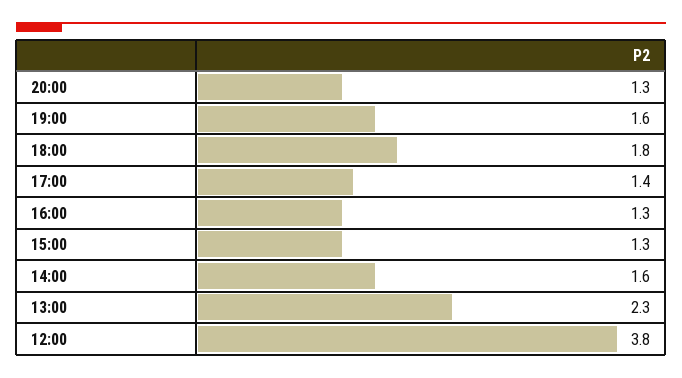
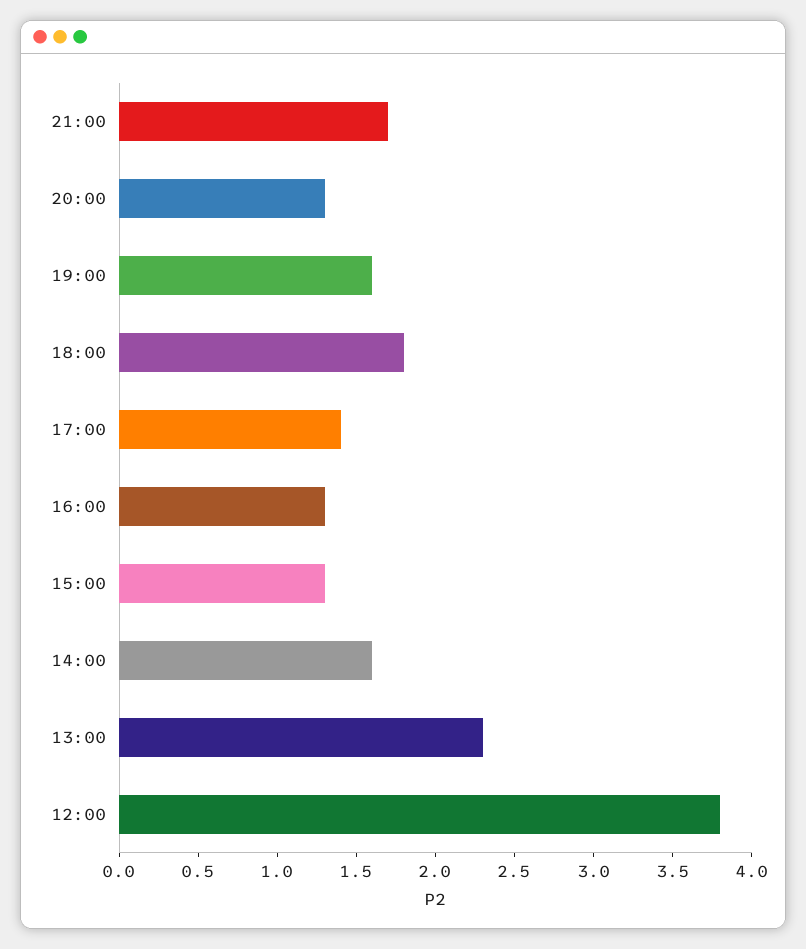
21:00: none -> 1.7

